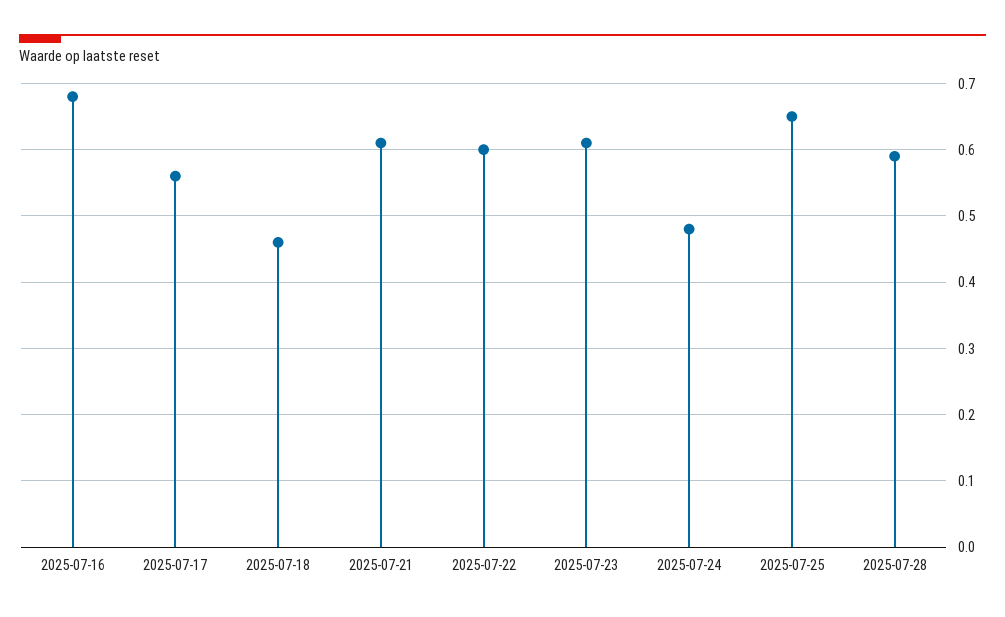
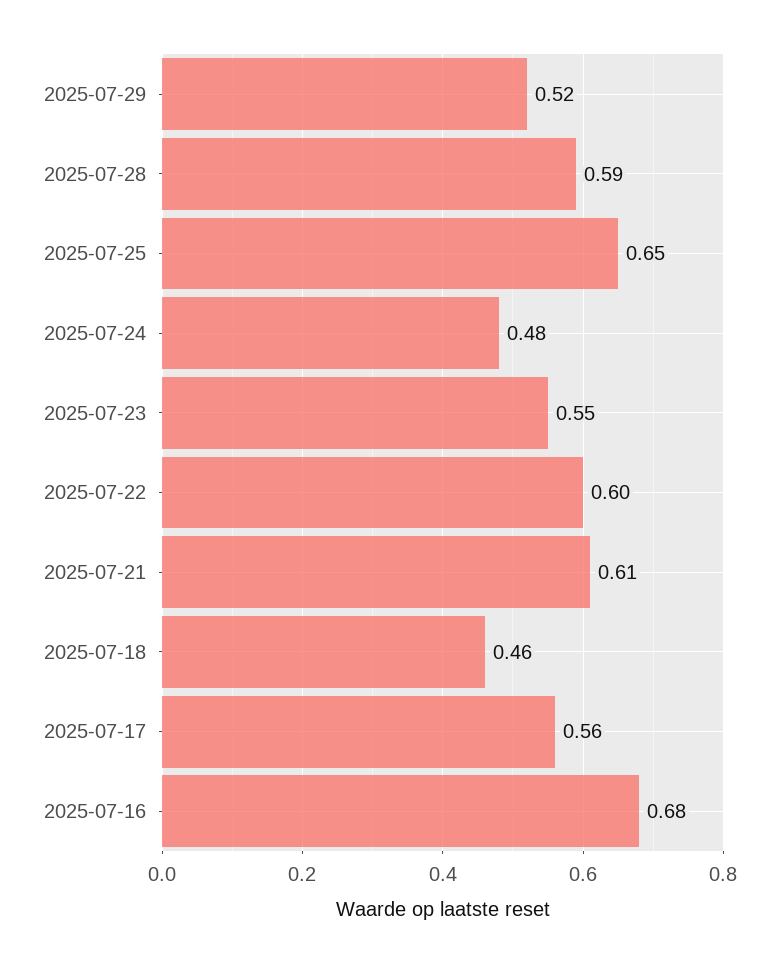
2025-07-23: 0.61 -> 0.55
2025-07-29: none -> 0.52

